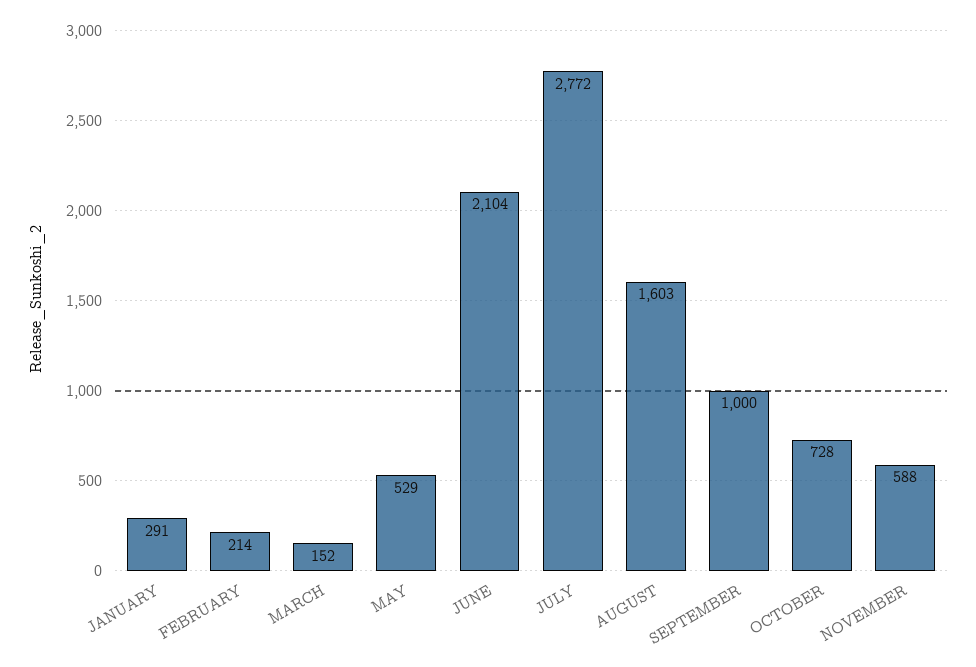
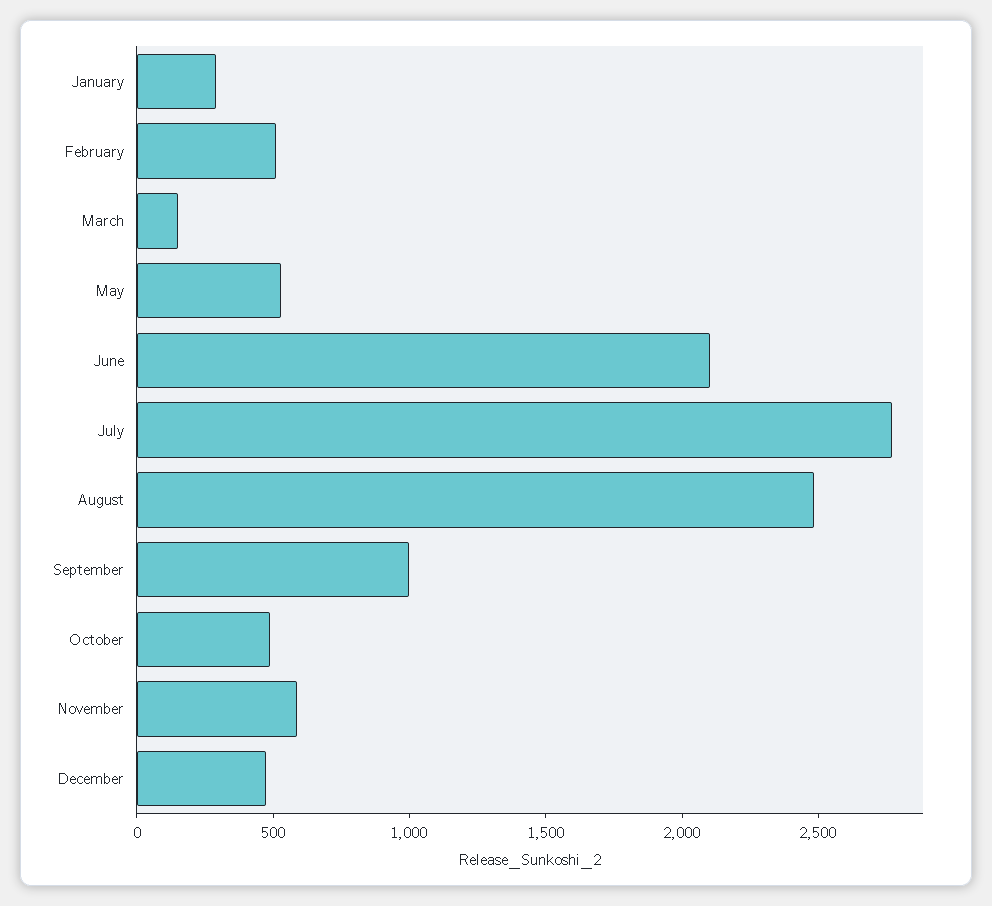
FEBRUARY: 214 -> 500
AUGUST: 1603 -> 2500
OCTOBER: 728 -> 500
December: none -> 500

